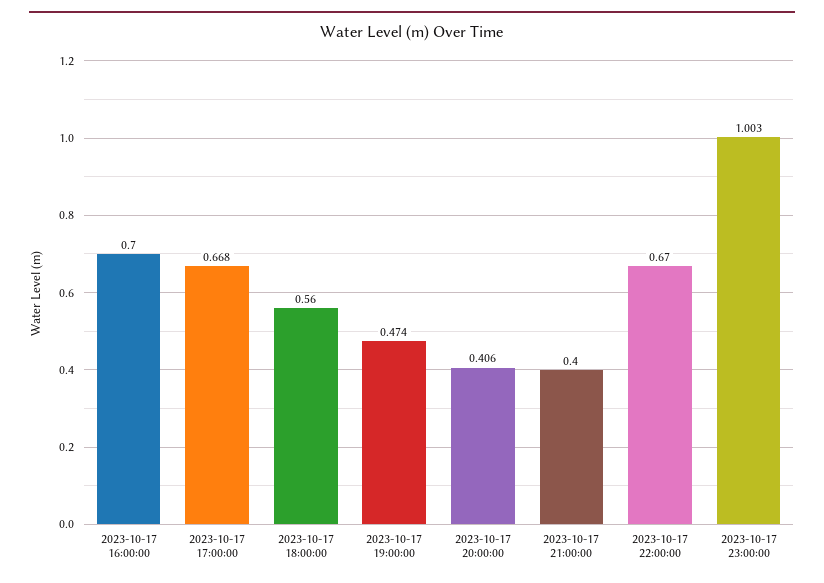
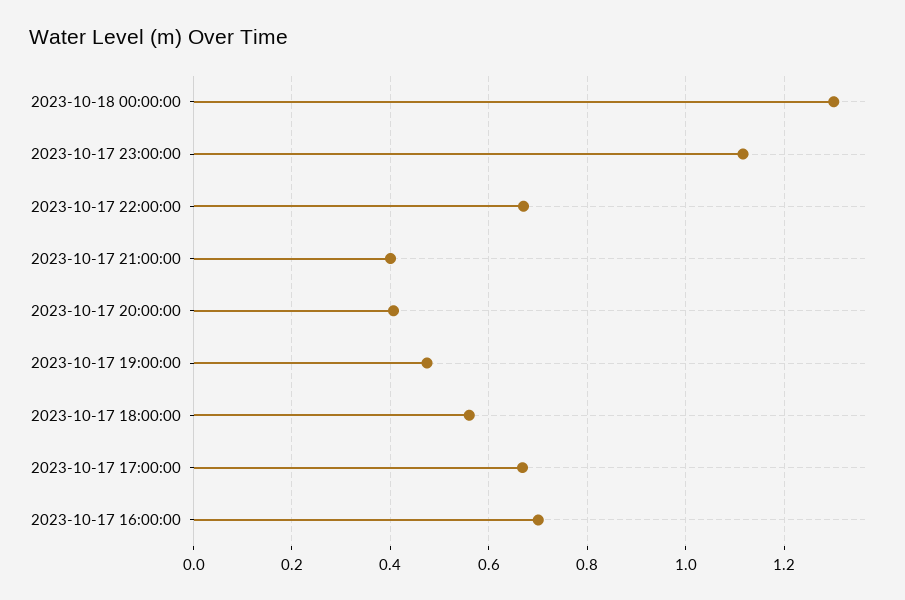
2023-10-17 23:00:00: 1.003 -> 1.12
2023-10-18 00:00:00: none -> 1.3

